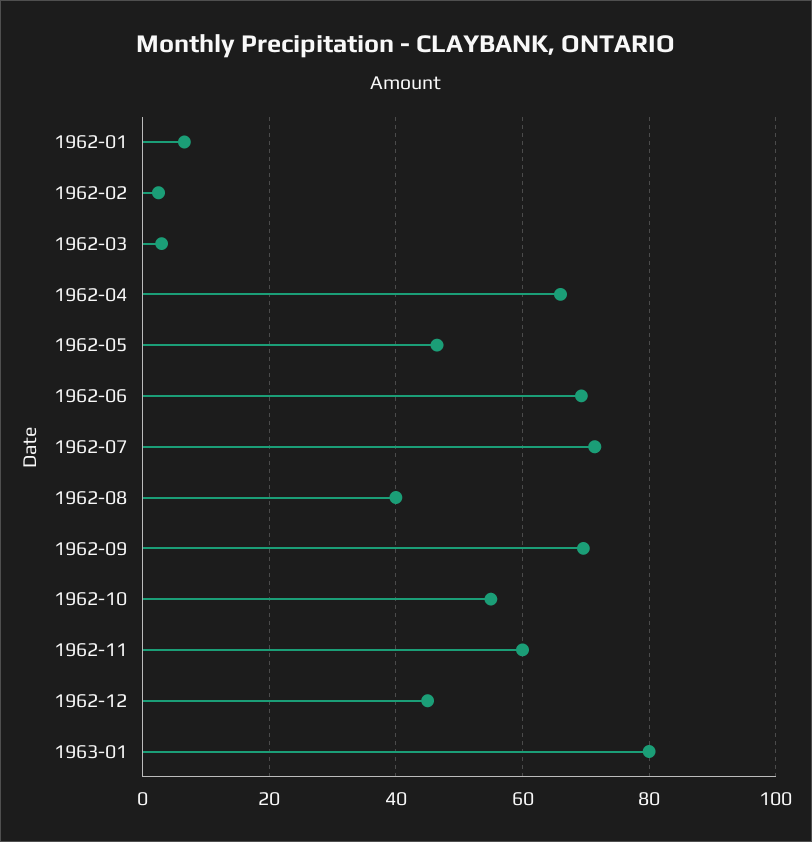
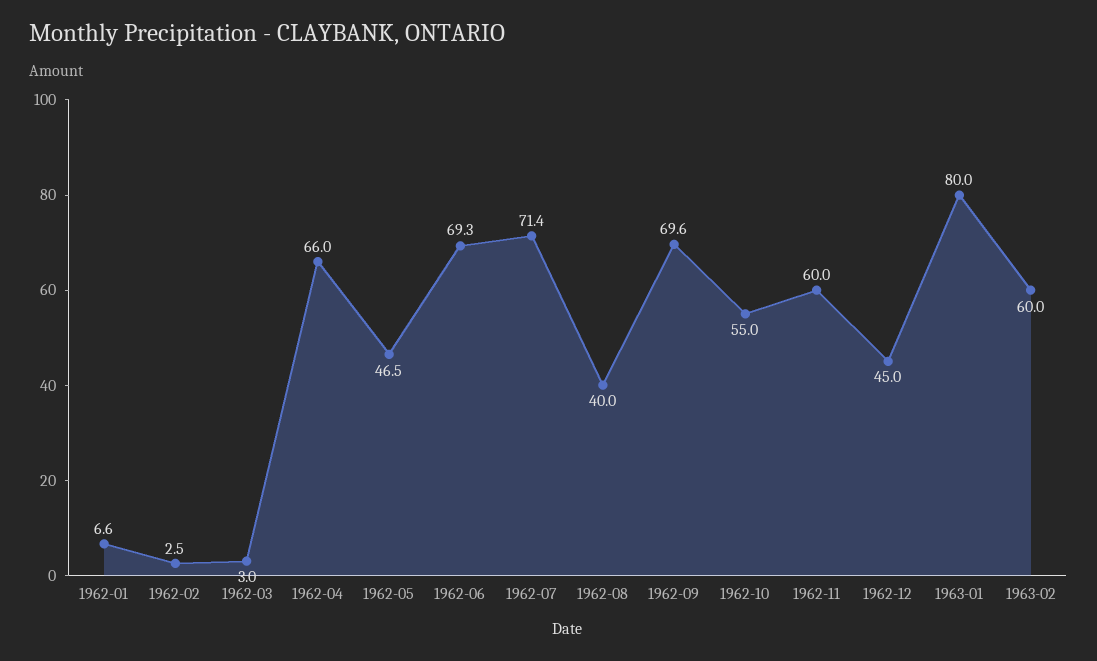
1963-02: none -> 60

